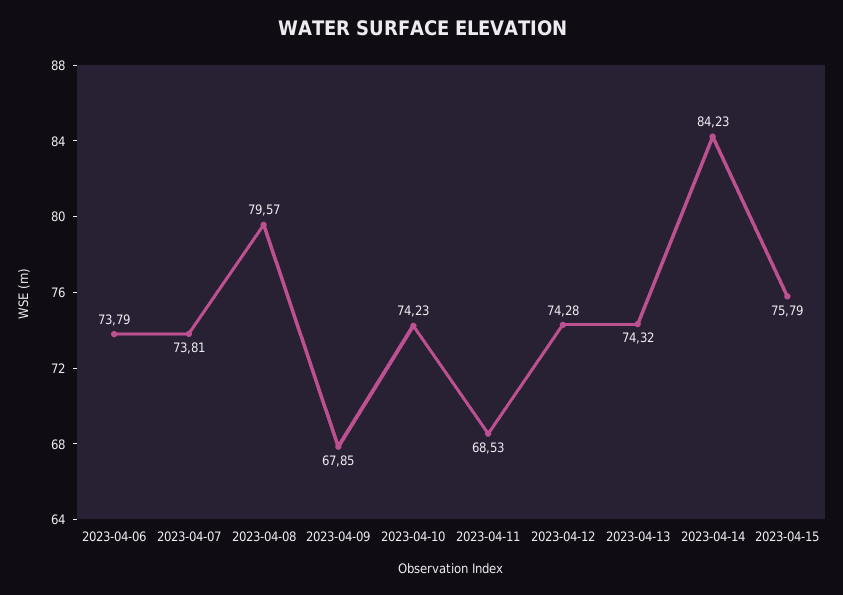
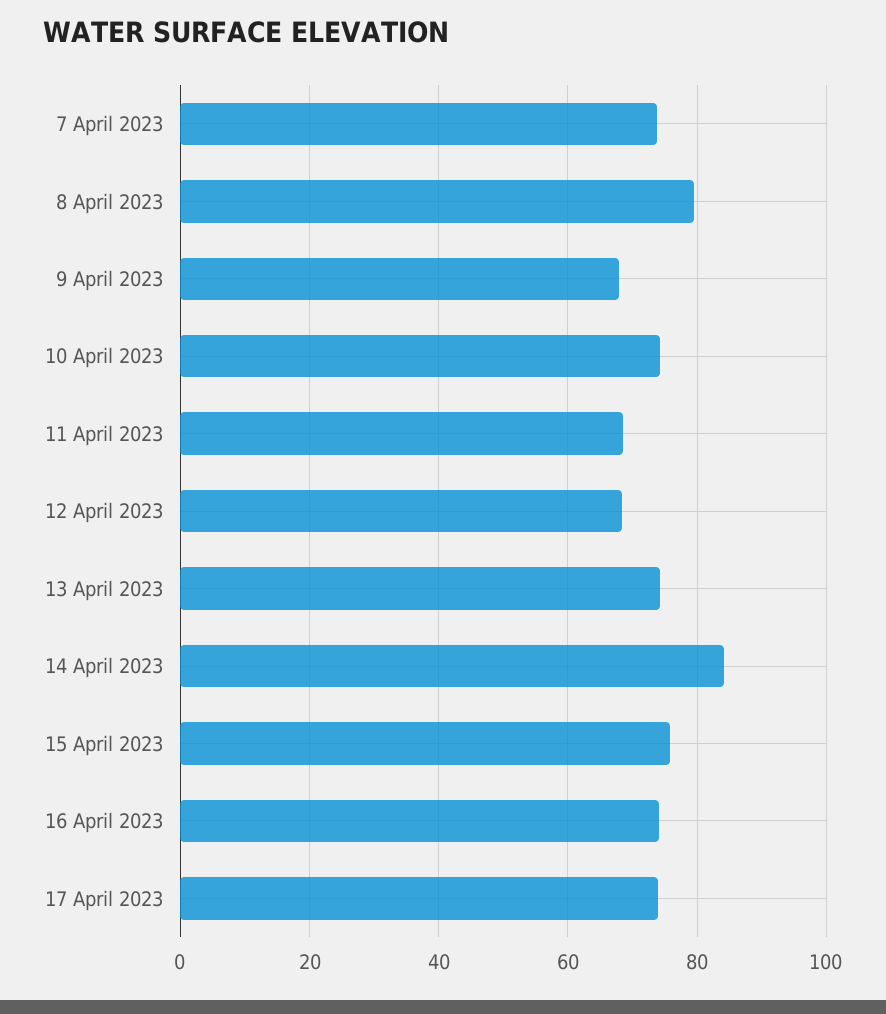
2023-04-06: 73.79 -> none
2023-04-12: 74.28 -> 68
16 April 2023: none -> 74
17 April 2023: none -> 74

